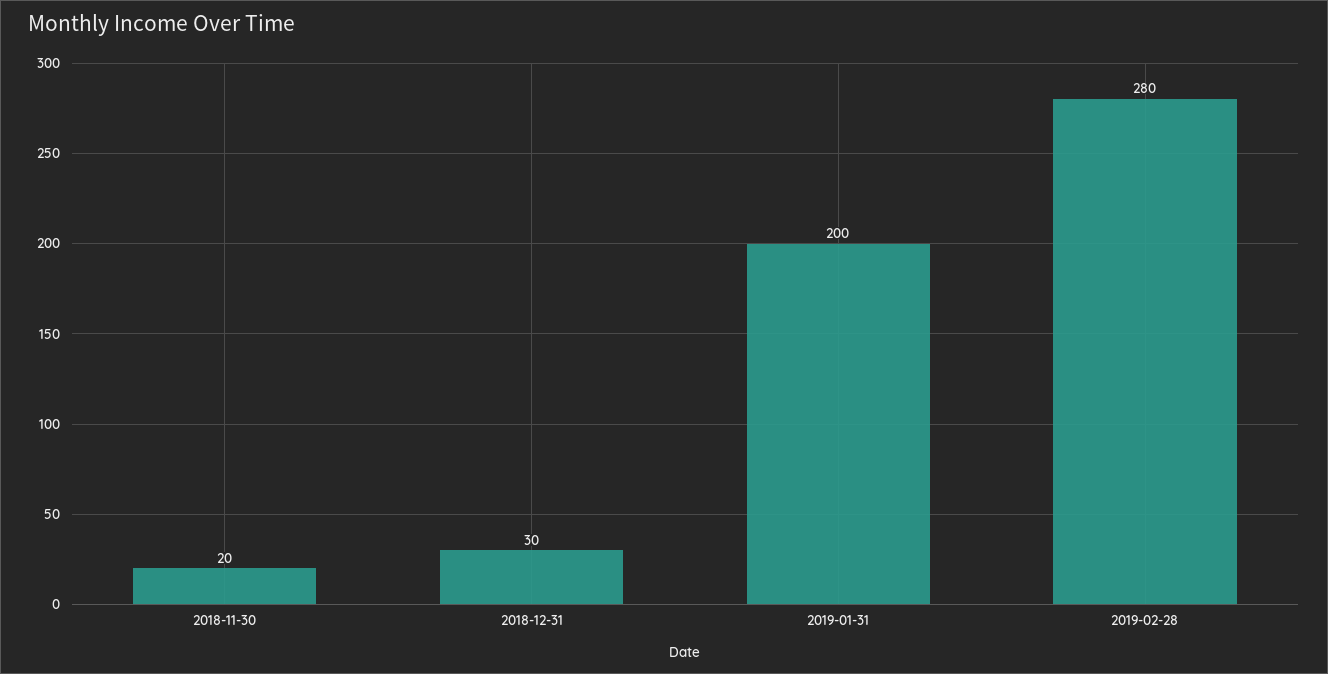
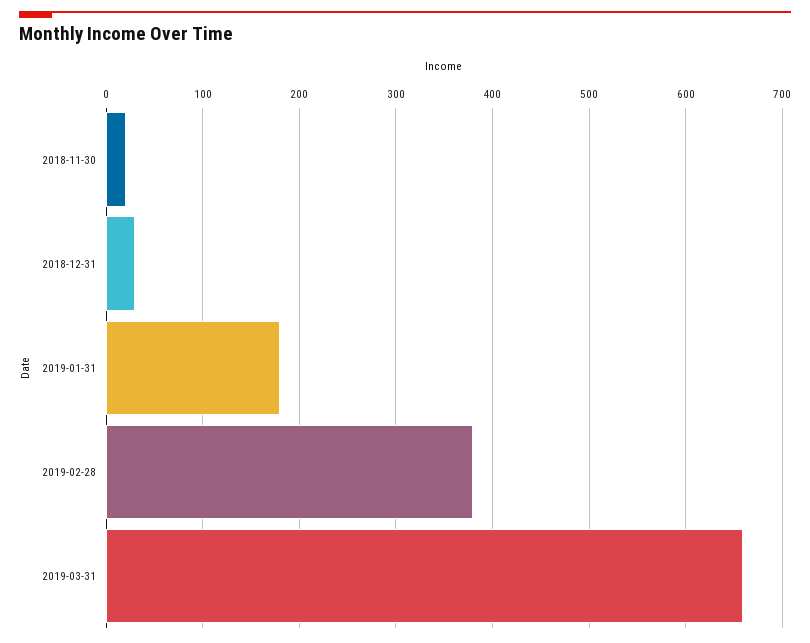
2019-01-31: 200 -> 180
2019-02-28: 280 -> 380
2019-03-31: none -> 660

